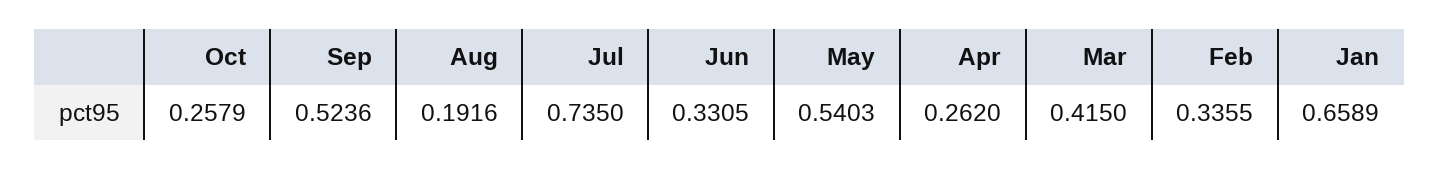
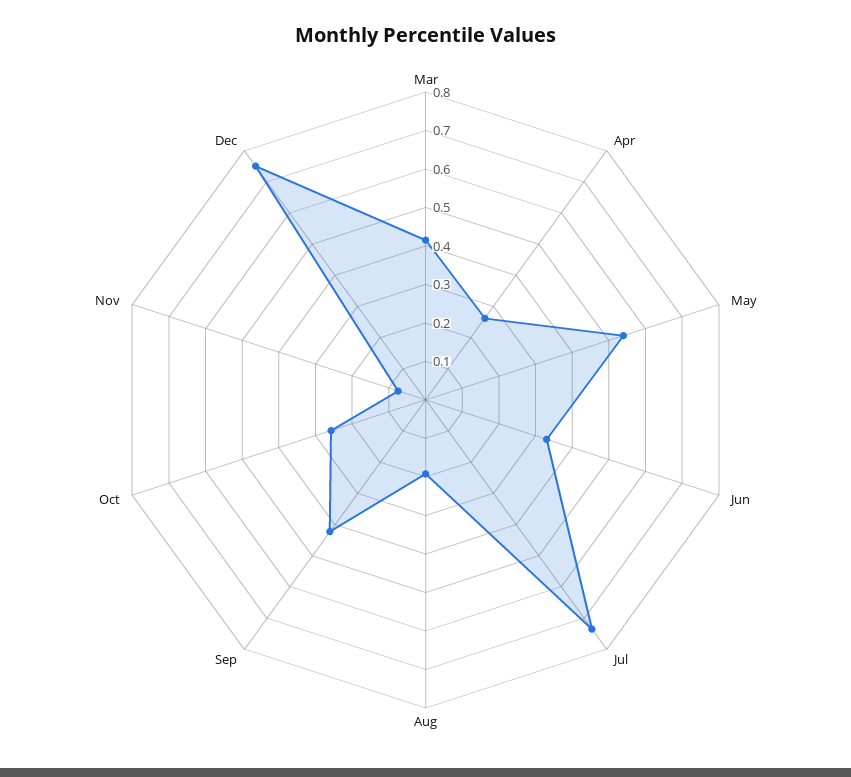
Sep: 0.5236 -> 0.425
Feb: 0.3355 -> none
Jan: 0.6589 -> none
Nov: none -> 0.075
Dec: none -> 0.75

